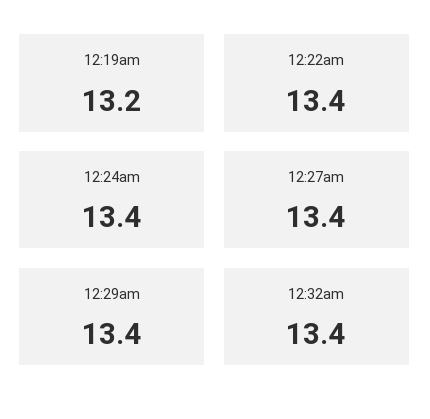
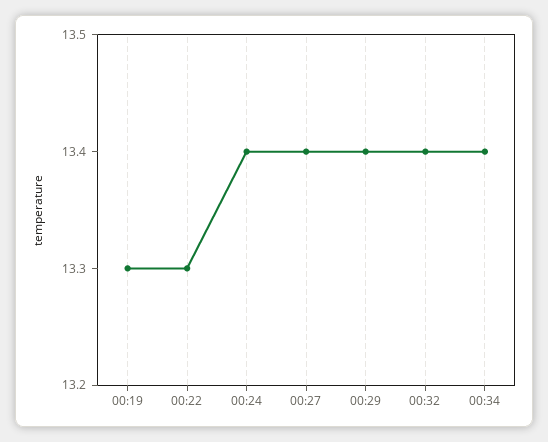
12:19am: 13.2 -> 13.3
12:22am: 13.4 -> 13.3
00:34: none -> 13.4

